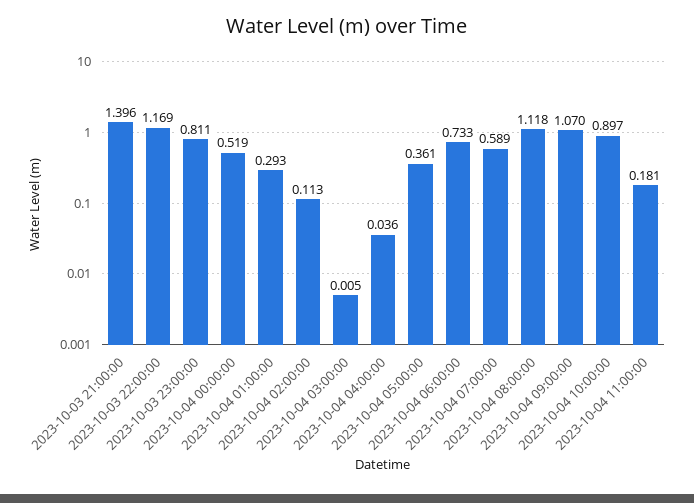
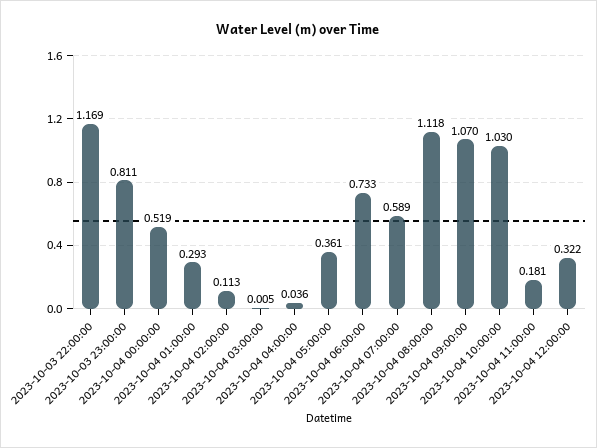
2023-10-03 21:00:00: 1.396 -> none
2023-10-04 10:00:00: 0.897 -> 1.03
2023-10-04 12:00:00: none -> 0.322

